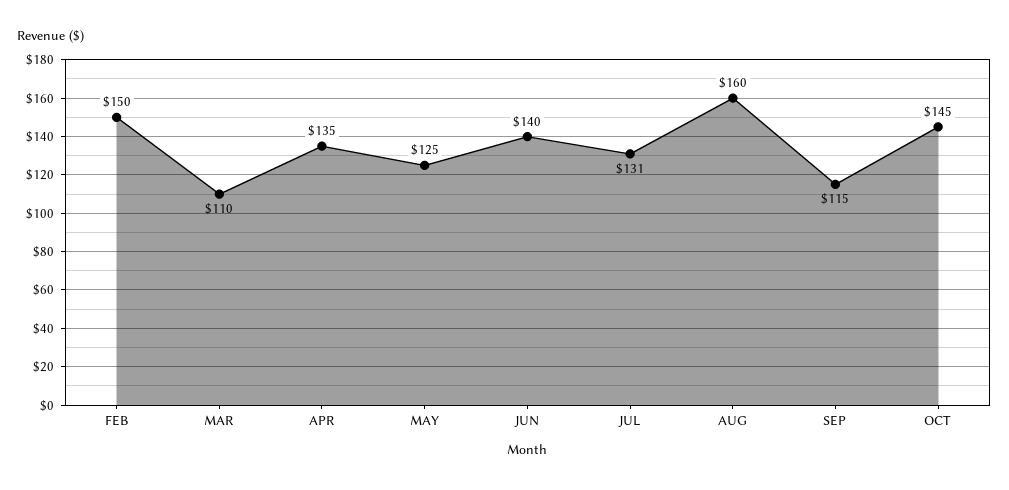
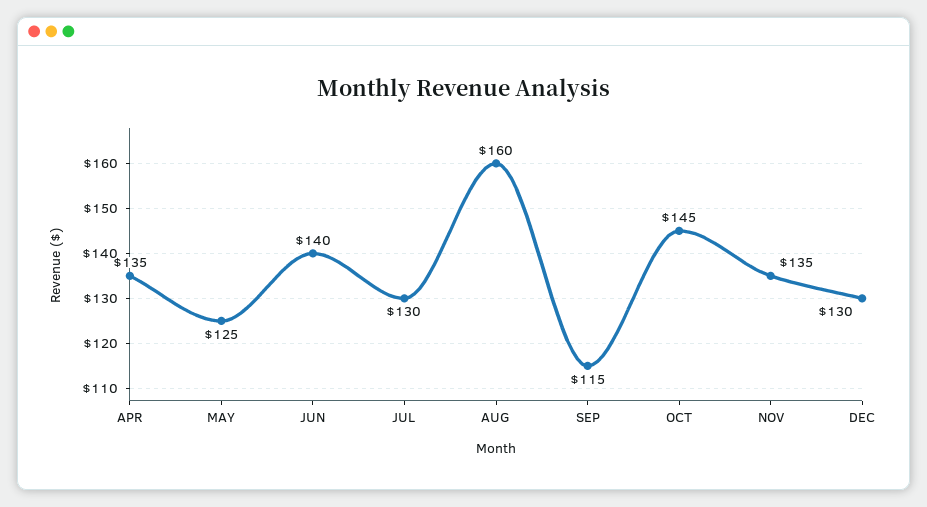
FEB: 150 -> none
MAR: 110 -> none
JUL: 131 -> 130
NOV: none -> 135
DEC: none -> 130

